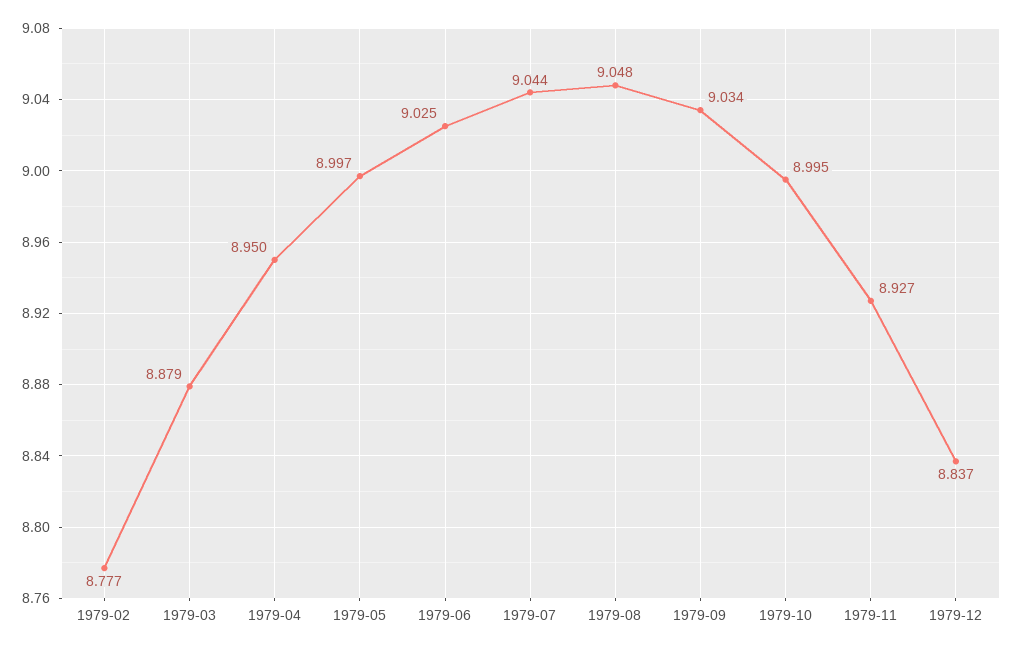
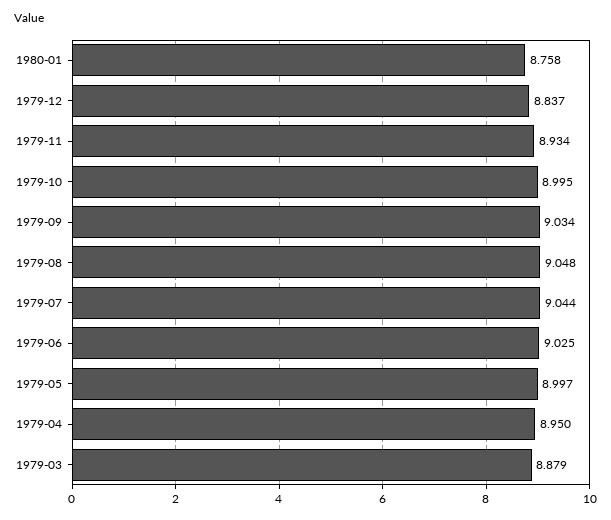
1979-02: 8.777 -> none
1979-11: 8.927 -> 8.934
1980-01: none -> 8.758

